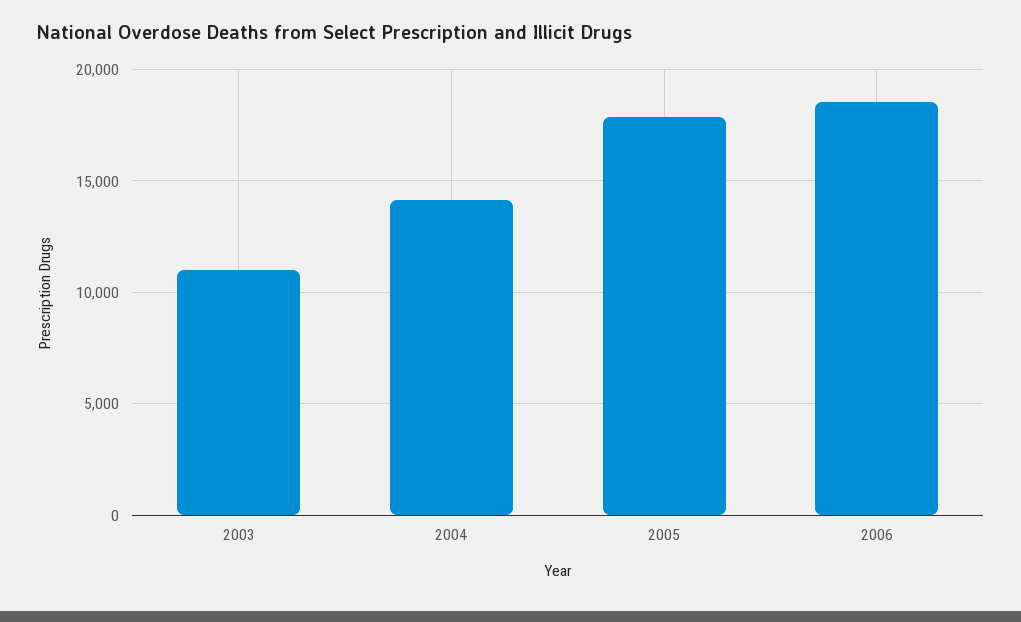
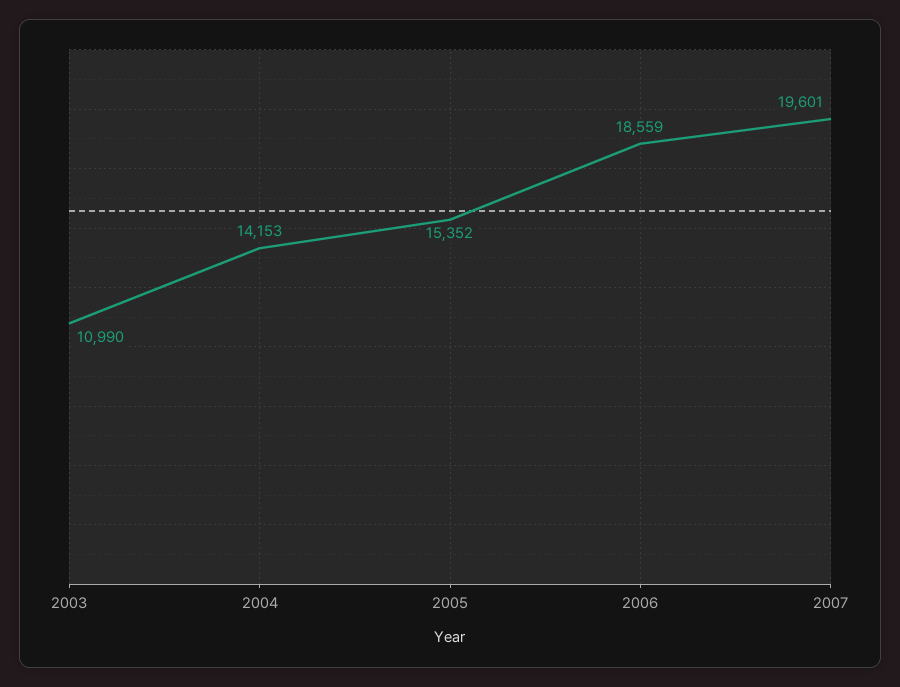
2005: 18000 -> 15352
2007: none -> 19601

